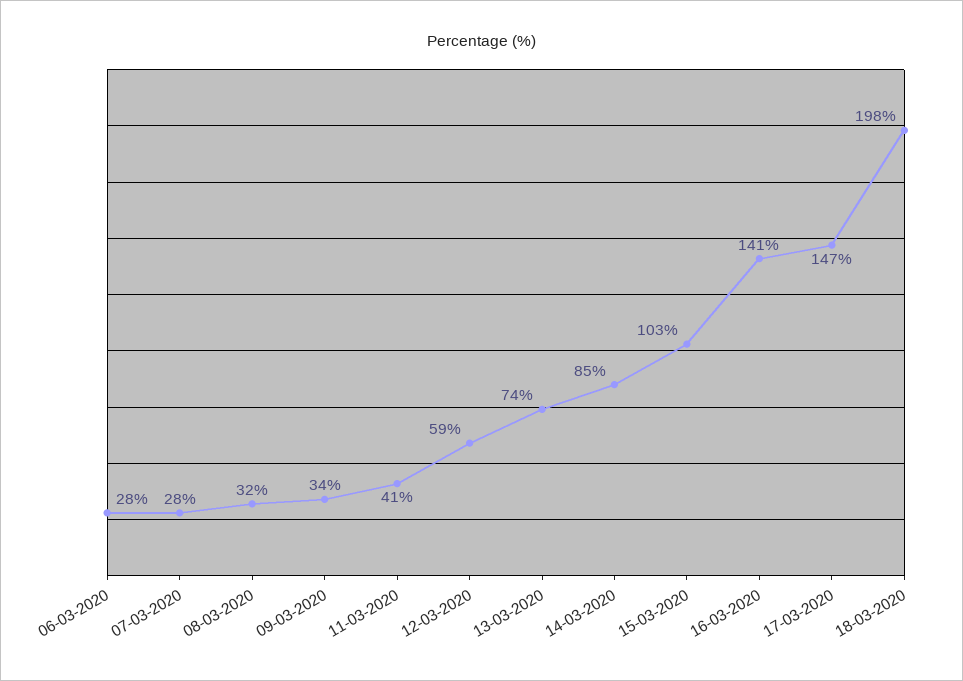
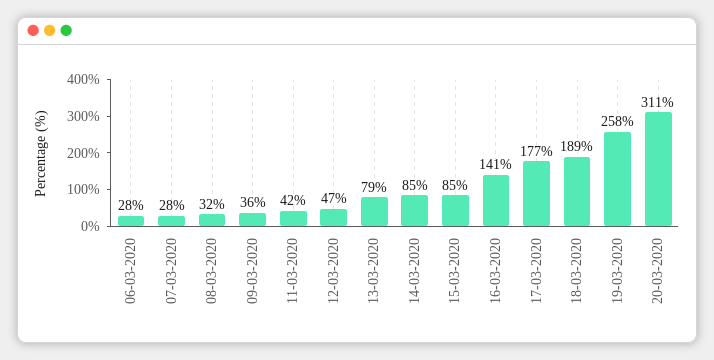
09-03-2020: 34 -> 36
11-03-2020: 41 -> 42
12-03-2020: 59 -> 47
13-03-2020: 74 -> 79
15-03-2020: 103 -> 85
17-03-2020: 147 -> 177
18-03-2020: 198 -> 189
19-03-2020: none -> 258
20-03-2020: none -> 311

